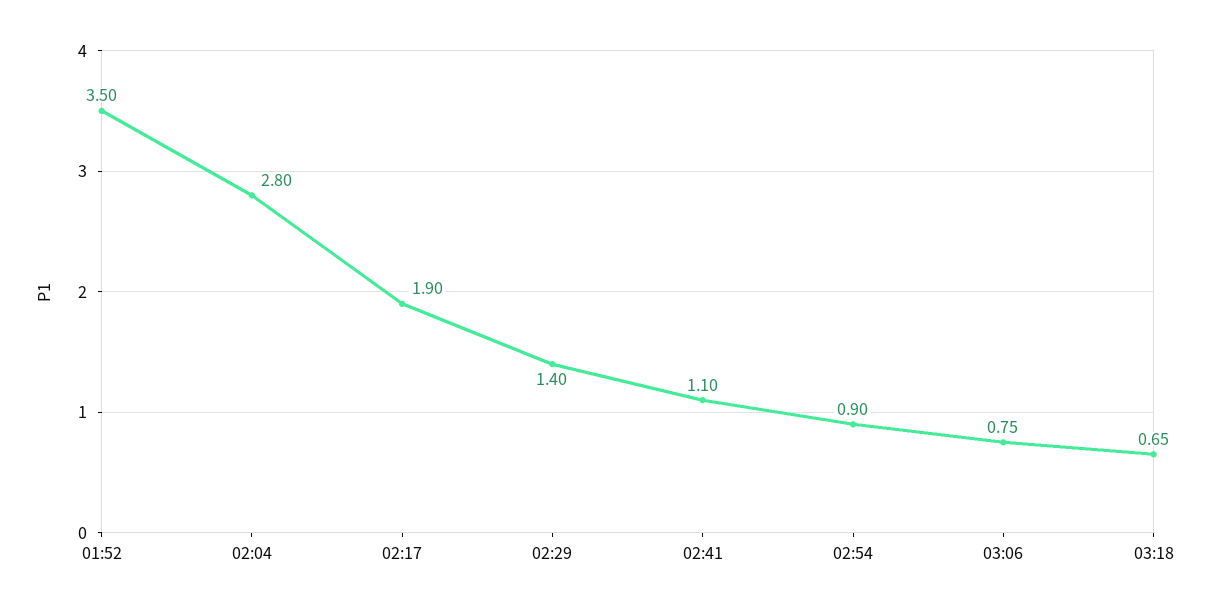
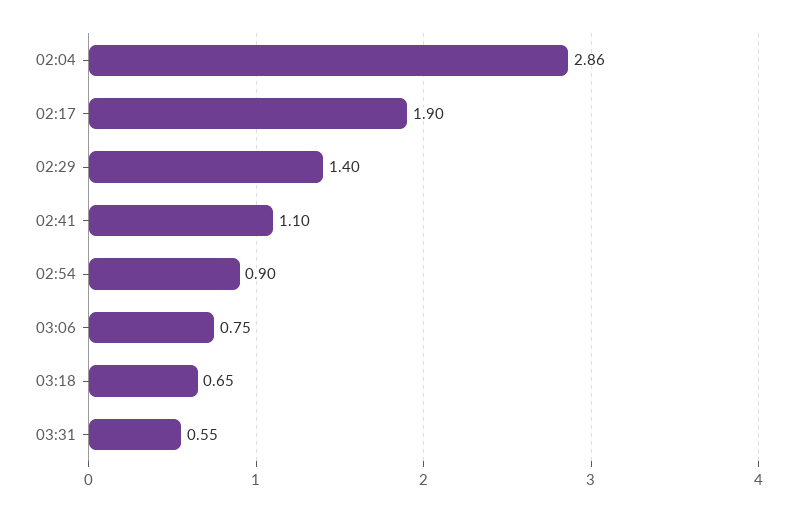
01:52: 3.5 -> none
02:04: 2.8 -> 2.86
03:31: none -> 0.55

